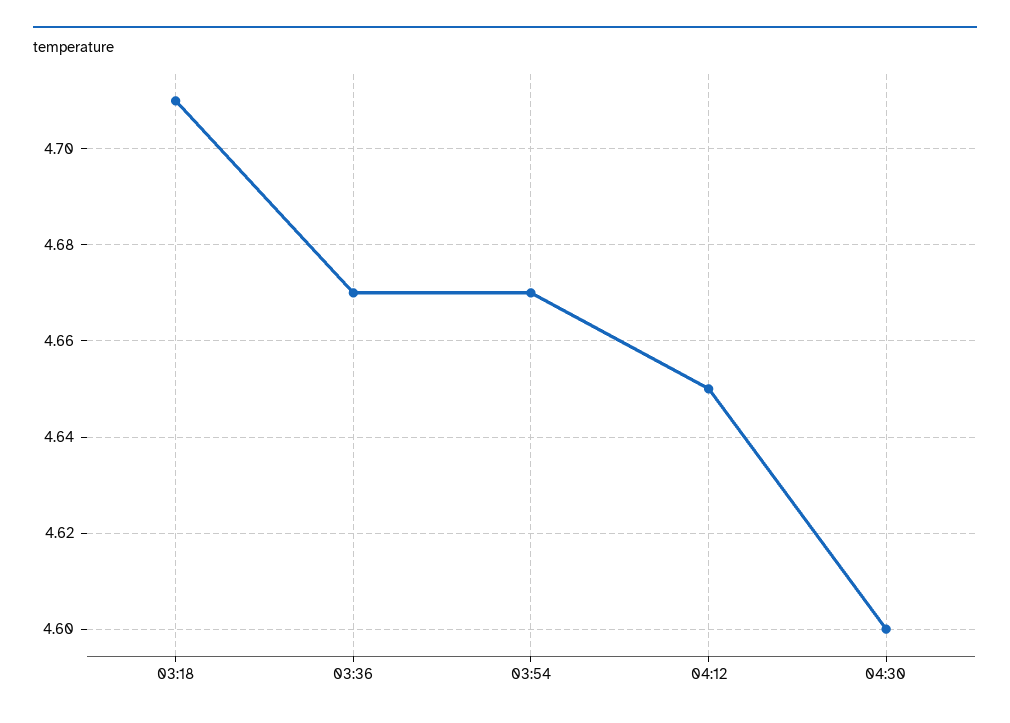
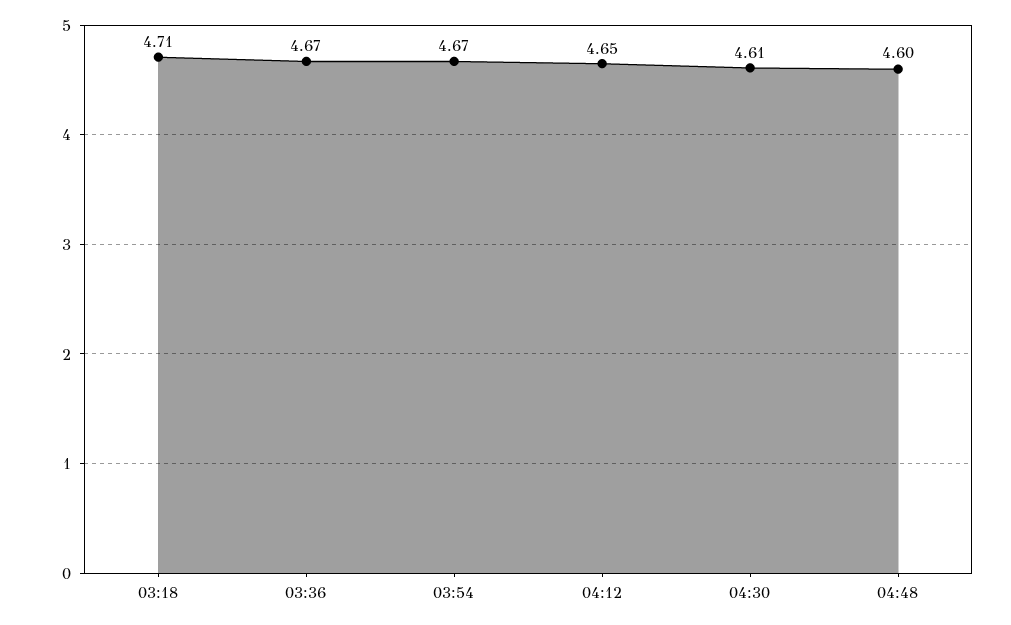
04:30: 4.6 -> 4.61
04:48: none -> 4.6

